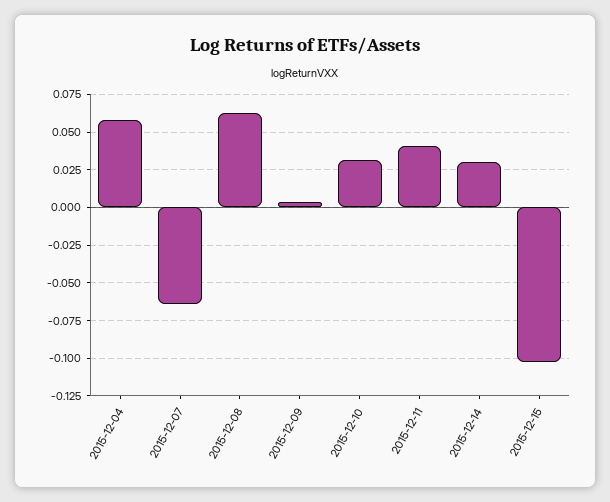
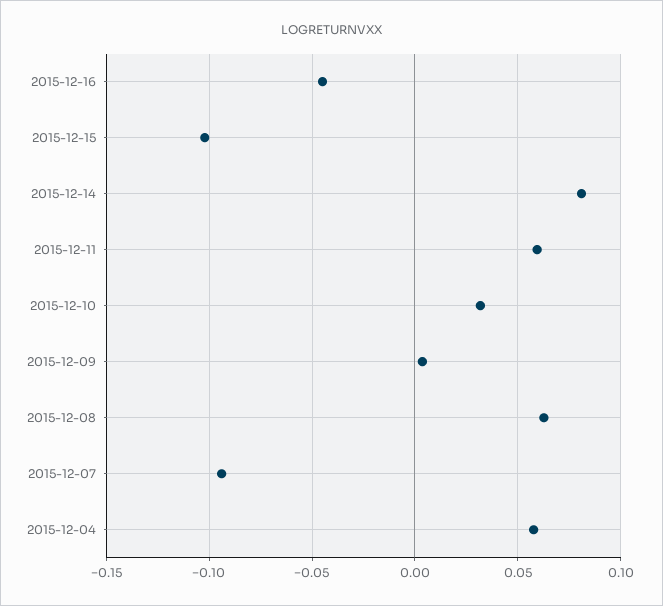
2015-12-07: -0.065 -> -0.095
2015-12-11: 0.04 -> 0.06
2015-12-14: 0.03 -> 0.08
2015-12-16: none -> -0.045

